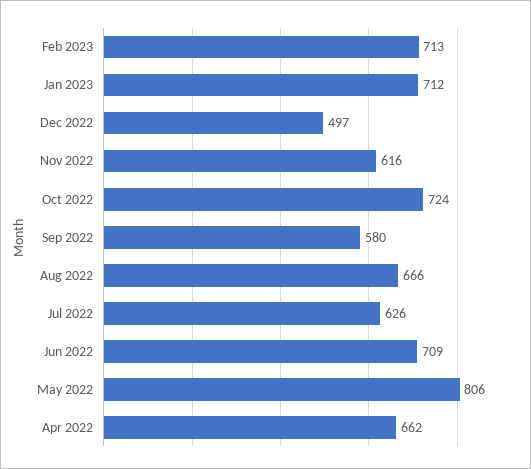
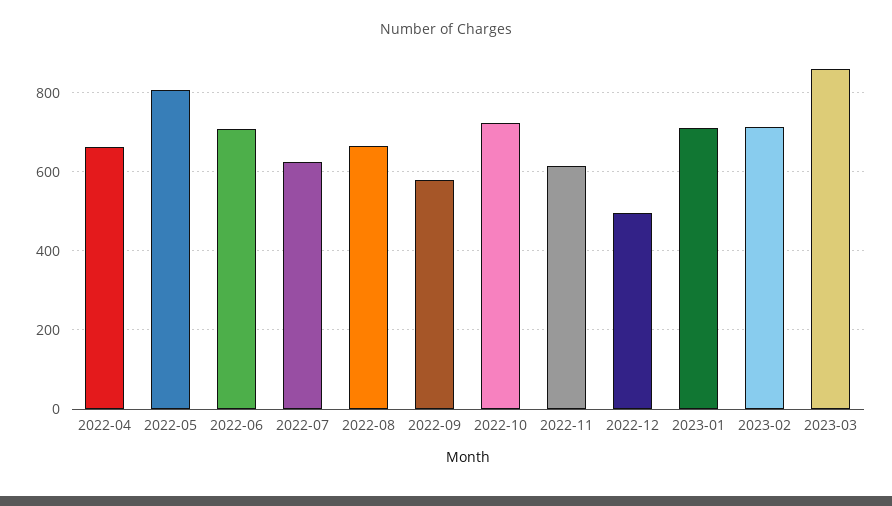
2023-03: none -> 860

